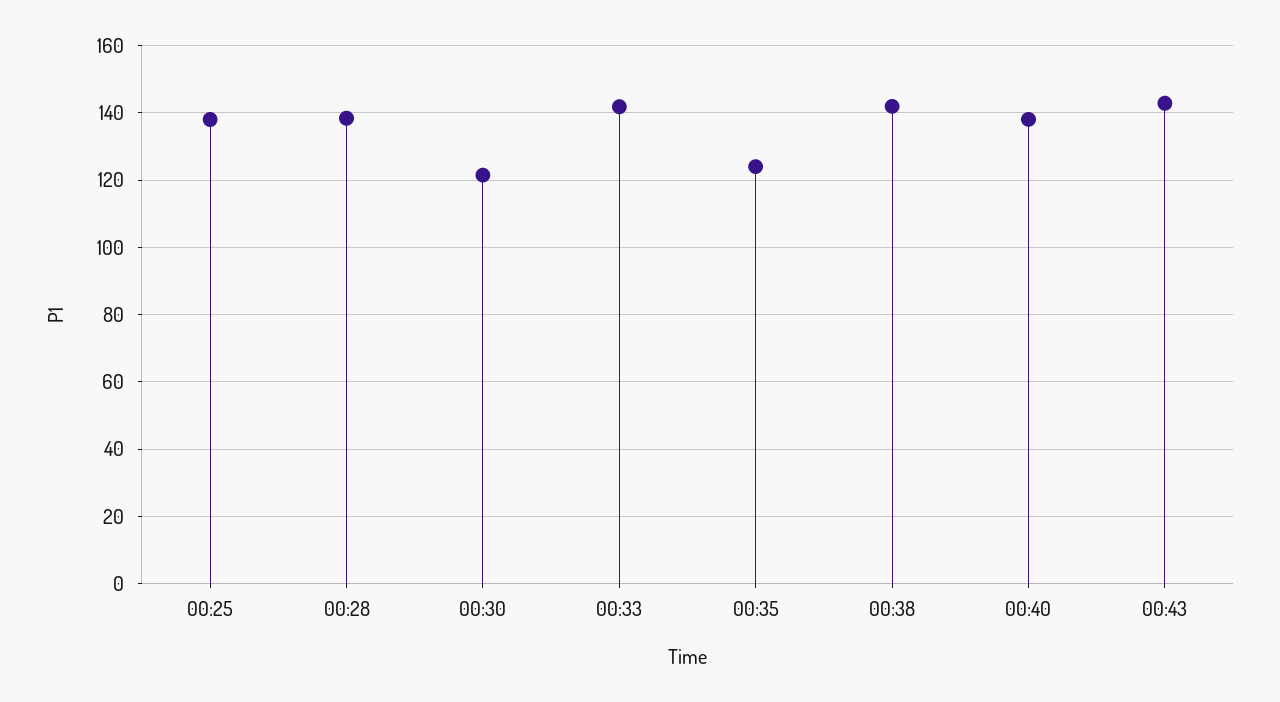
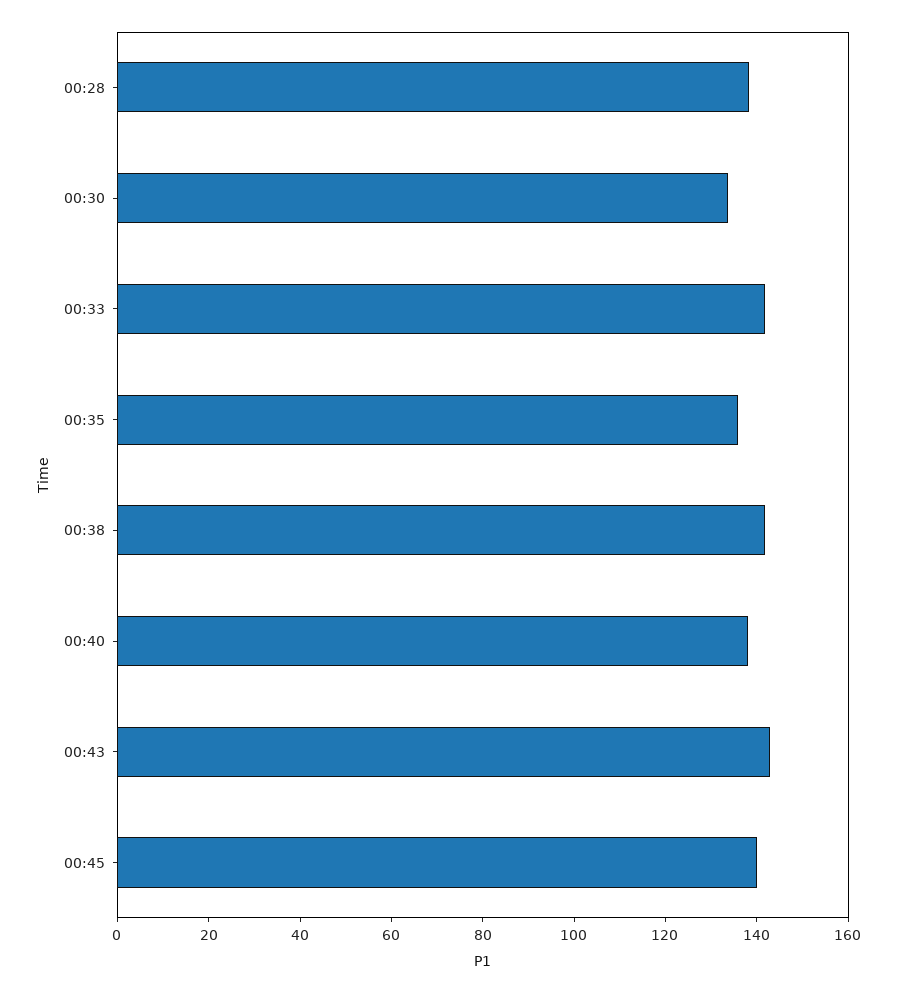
00:25: 138 -> none
00:30: 122 -> 135
00:35: 124 -> 135
00:45: none -> 140

